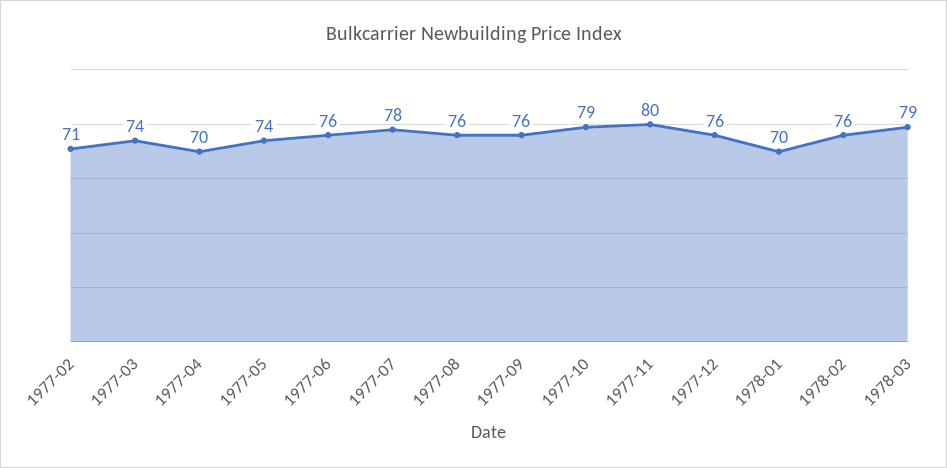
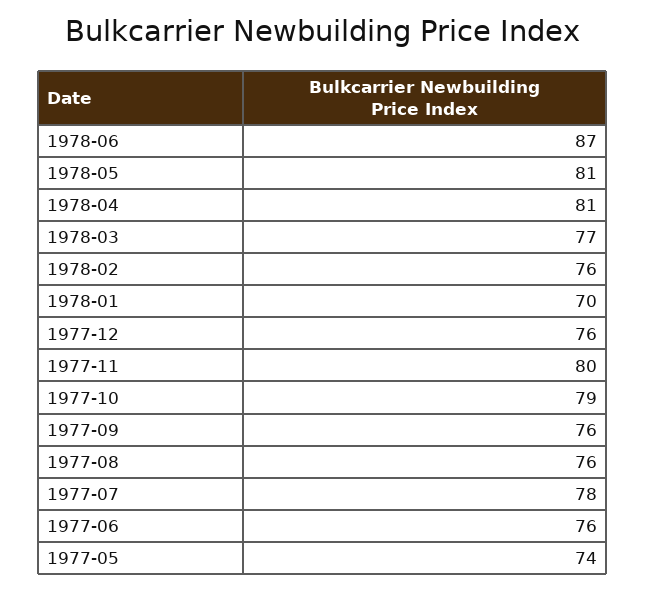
1977-02: 71 -> none
1977-03: 74 -> none
1977-04: 70 -> none
1978-03: 79 -> 77
1978-06: none -> 87
1978-05: none -> 81
1978-04: none -> 81

